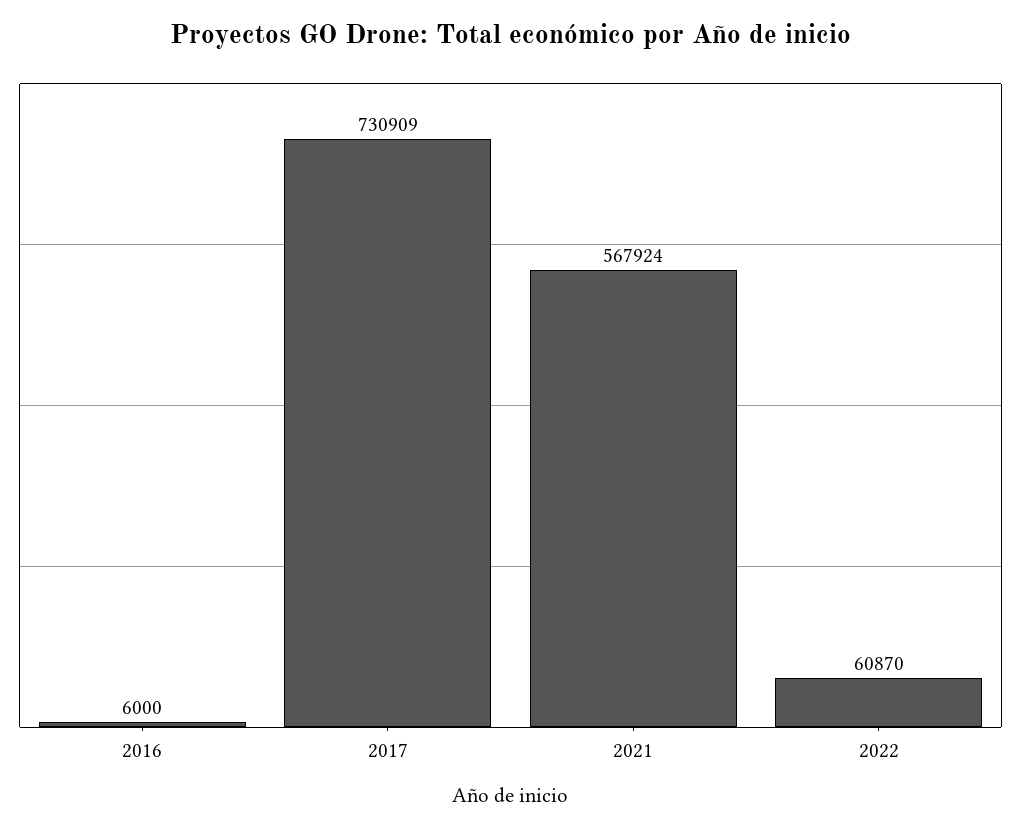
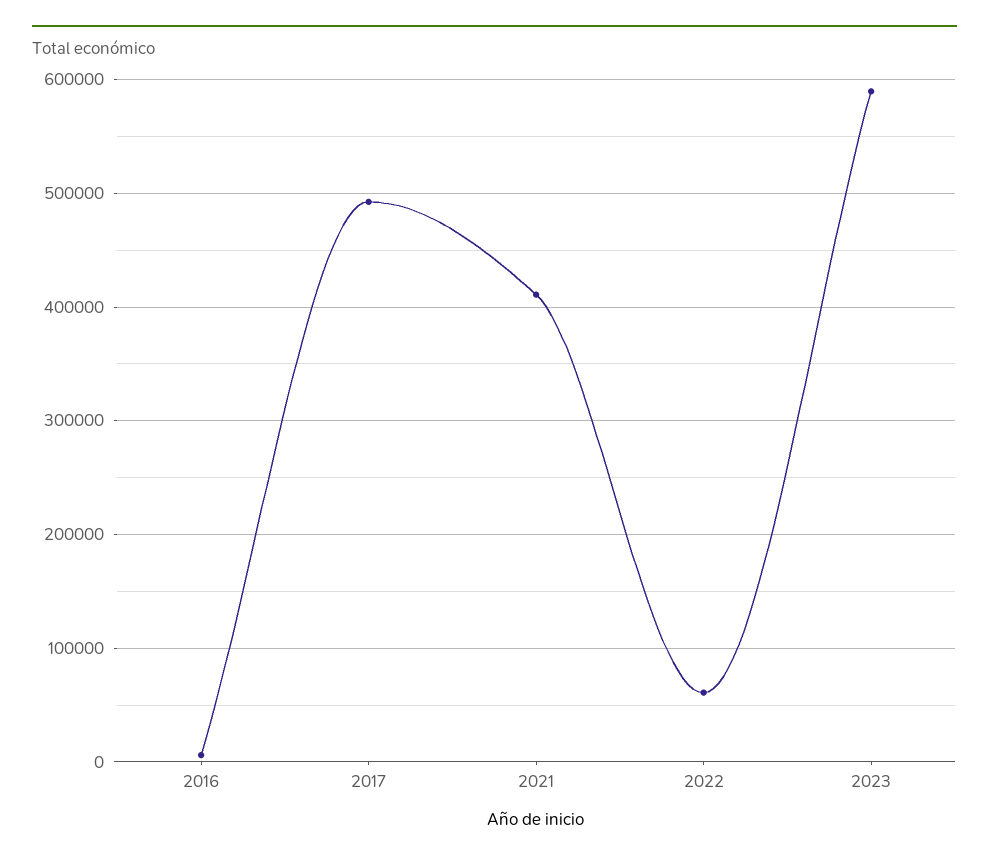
2017: 730909 -> 490000
2021: 567924 -> 410000
2023: none -> 590000

